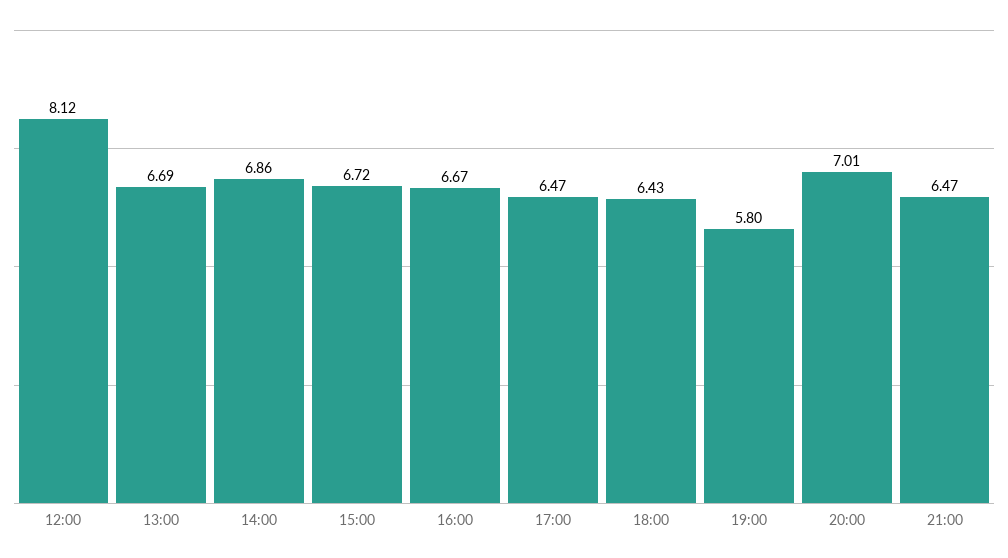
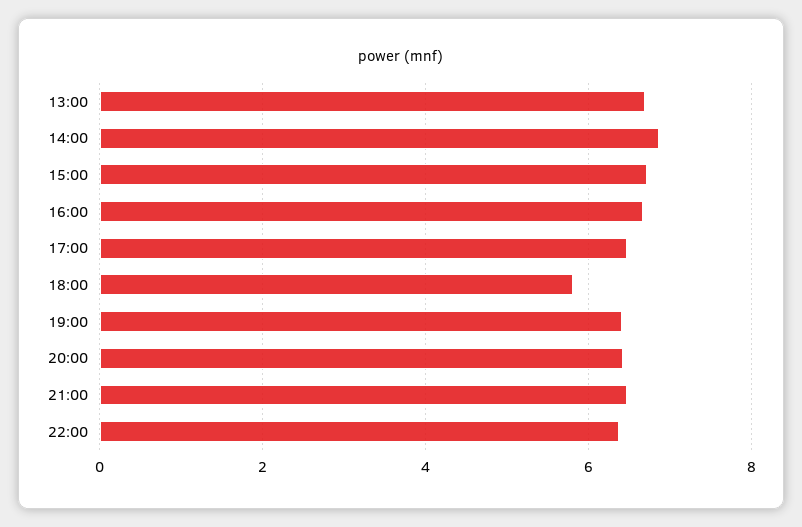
12:00: 8.12 -> none
18:00: 6.43 -> 5.8
19:00: 5.8 -> 6.4
20:00: 7.01 -> 6.4
22:00: none -> 6.4

